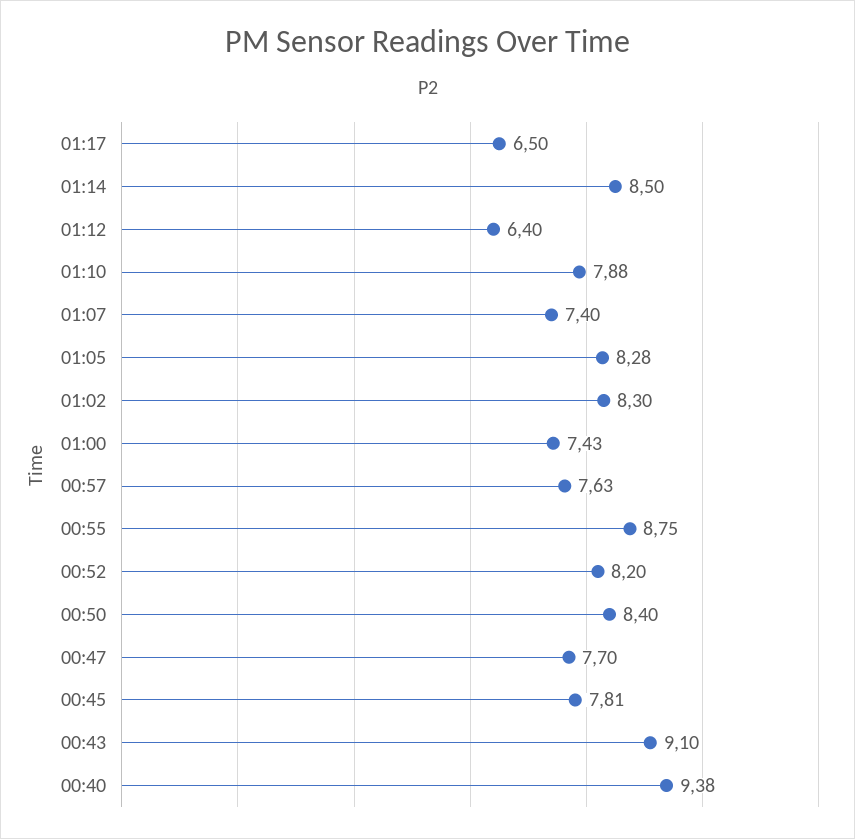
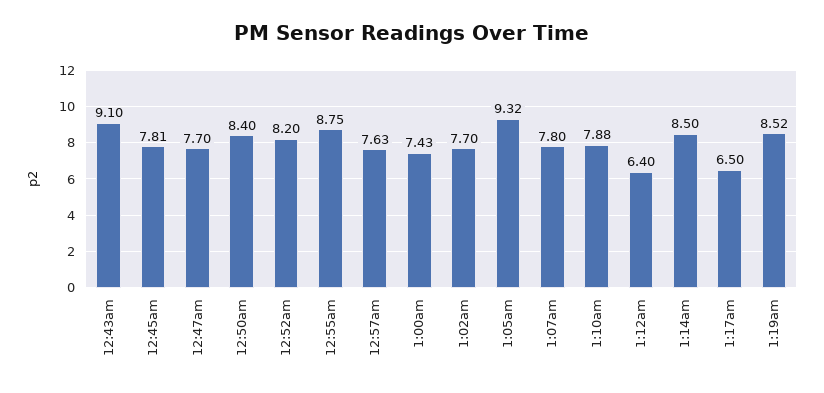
01:07: 7.4 -> 7.8
01:05: 8.28 -> 9.32
01:02: 8.3 -> 7.7
00:40: 9.38 -> none
1:19am: none -> 8.52

